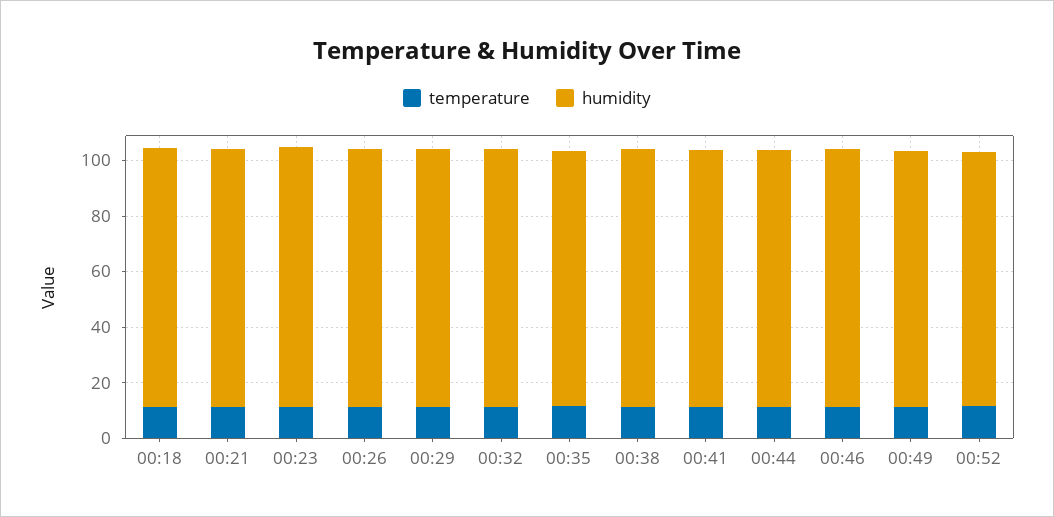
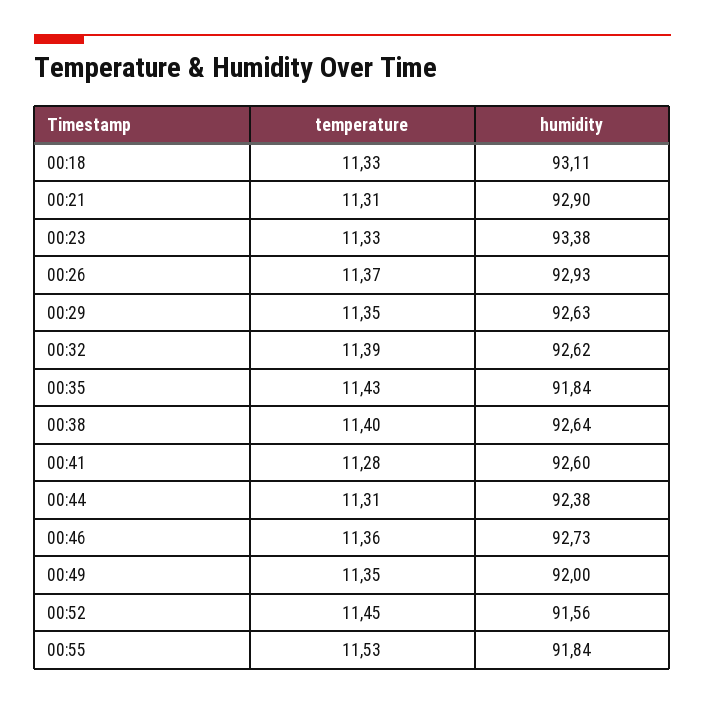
temperature, 00:55: none -> 11.53
humidity, 00:55: none -> 91.84

